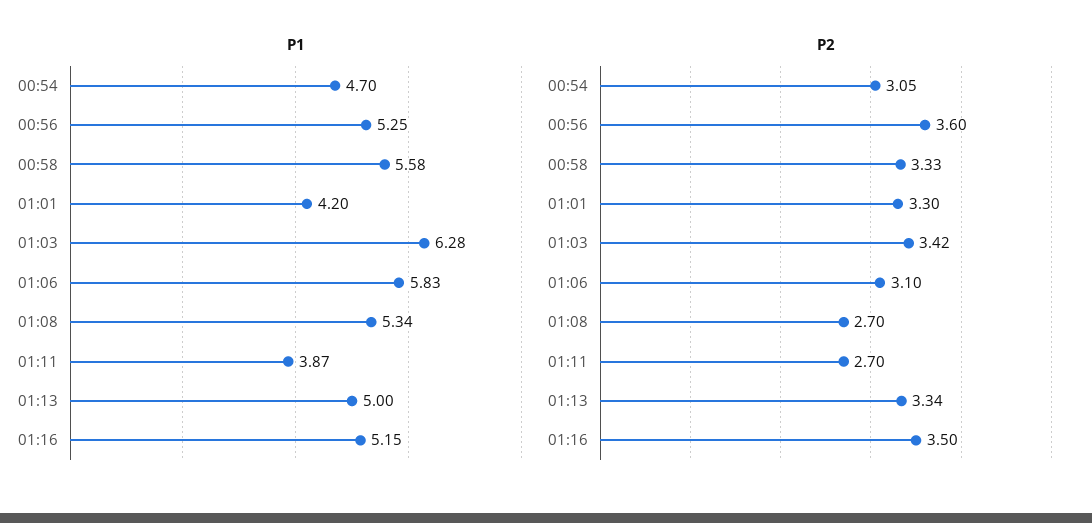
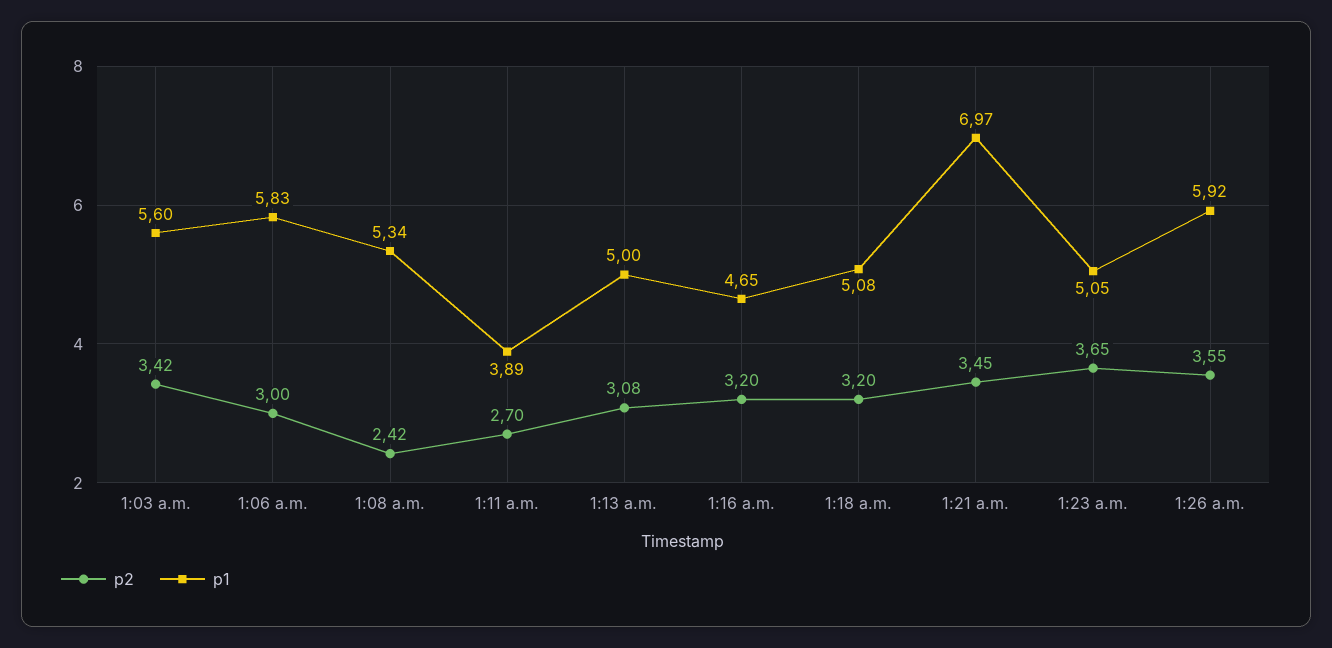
P1, 00:54: 4.7 -> none
P1, 00:56: 5.25 -> none
P1, 00:58: 5.58 -> none
P1, 01:01: 4.2 -> none
P1, 01:03: 6.28 -> 5.6
P1, 01:11: 3.87 -> 3.89
P1, 01:16: 5.15 -> 4.65
P2, 00:54: 3.05 -> none
P2, 00:56: 3.6 -> none
P2, 00:58: 3.33 -> none
P2, 01:01: 3.3 -> none
P2, 01:06: 3.1 -> 3
P2, 01:08: 2.7 -> 2.42
P2, 01:13: 3.34 -> 3.08
P2, 01:16: 3.5 -> 3.2
P2, 1:18 a.m.: none -> 3.2
P1, 1:18 a.m.: none -> 5.08
P2, 1:21 a.m.: none -> 3.45
P1, 1:21 a.m.: none -> 6.97
P2, 1:23 a.m.: none -> 3.65
P1, 1:23 a.m.: none -> 5.05
P2, 1:26 a.m.: none -> 3.55
P1, 1:26 a.m.: none -> 5.92

